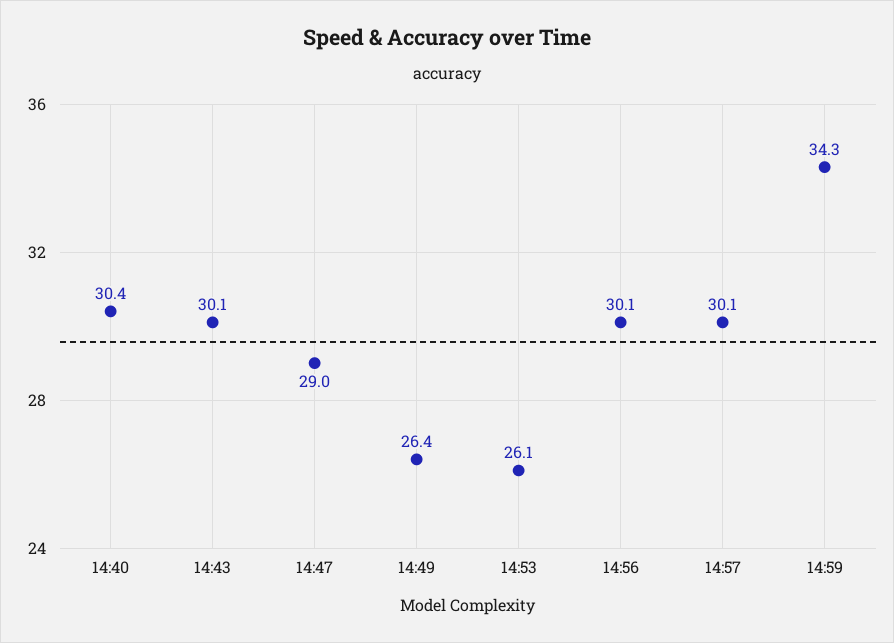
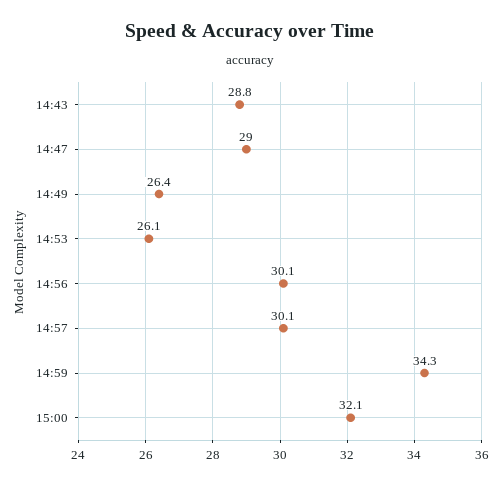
14:40: 30.4 -> none
14:43: 30.1 -> 28.8
15:00: none -> 32.1

